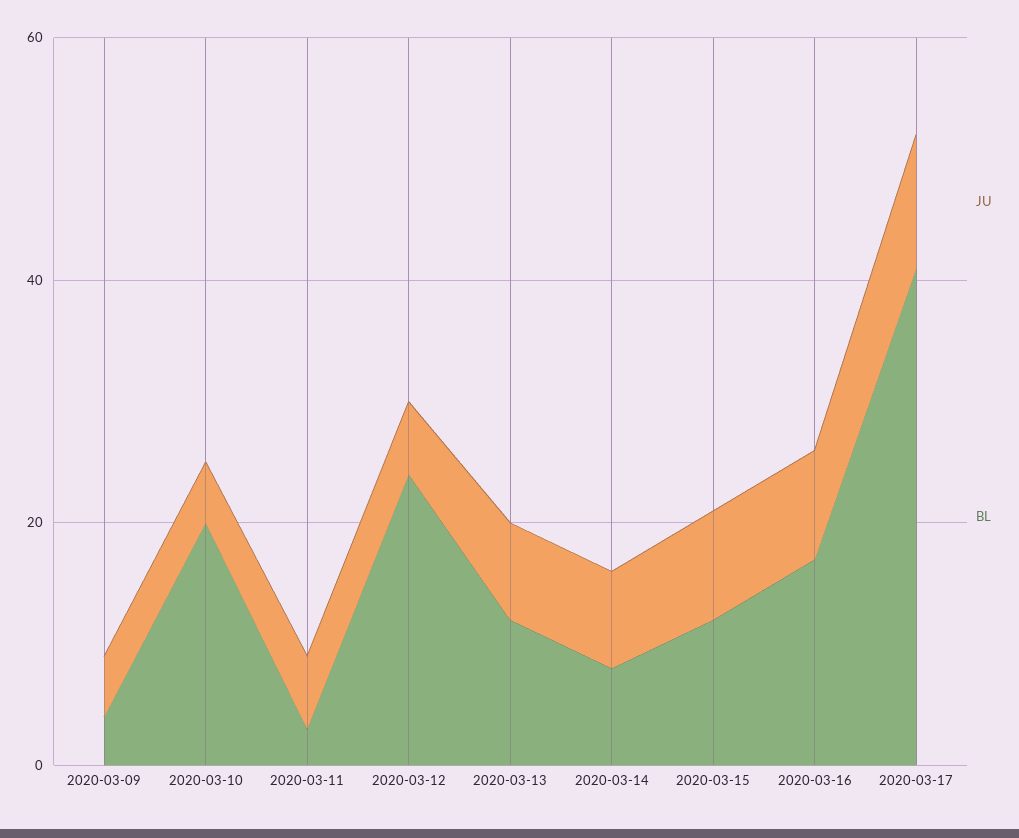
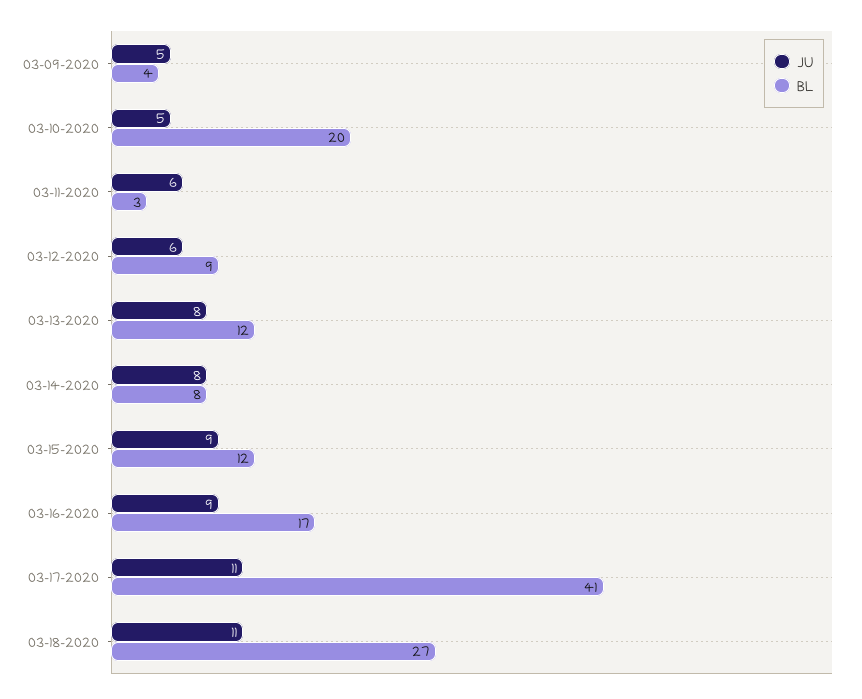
BL, 2020-03-12: 25 -> 9
JU, 03-18-2020: none -> 11
BL, 03-18-2020: none -> 27

